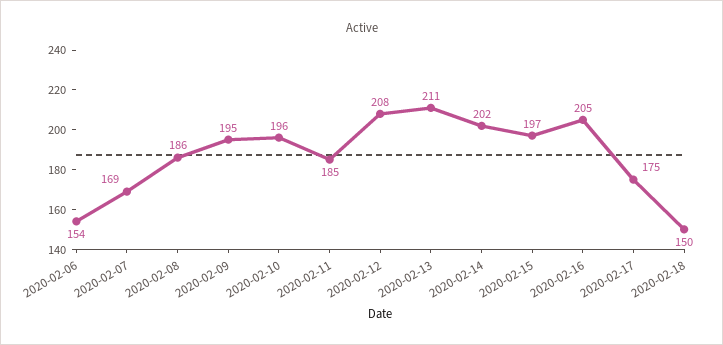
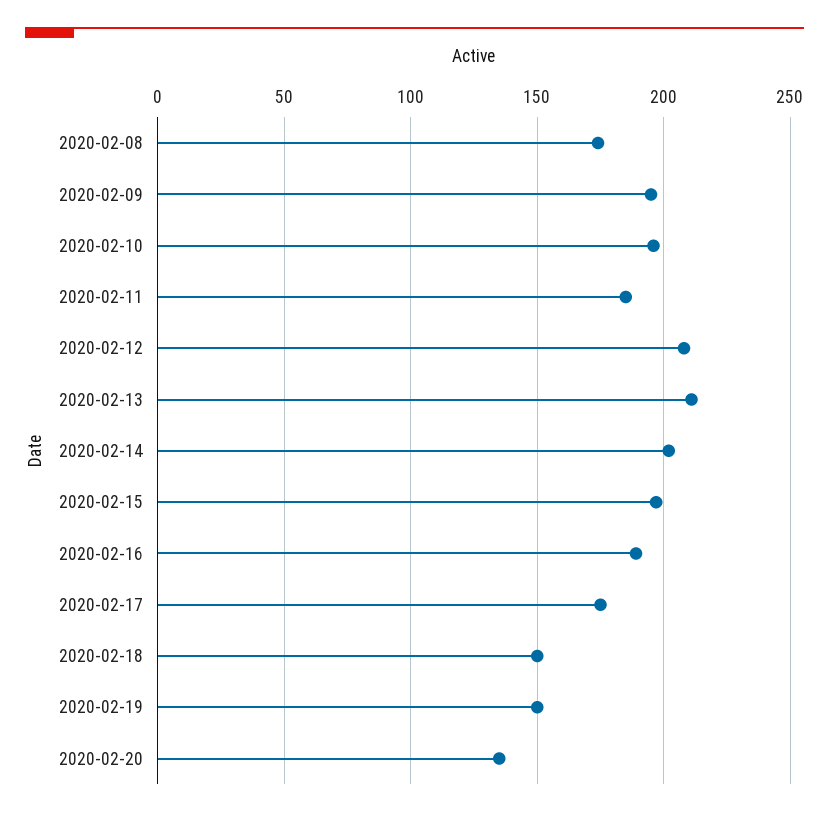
2020-02-06: 154 -> none
2020-02-07: 169 -> none
2020-02-08: 186 -> 175
2020-02-16: 205 -> 190
2020-02-19: none -> 150
2020-02-20: none -> 135

